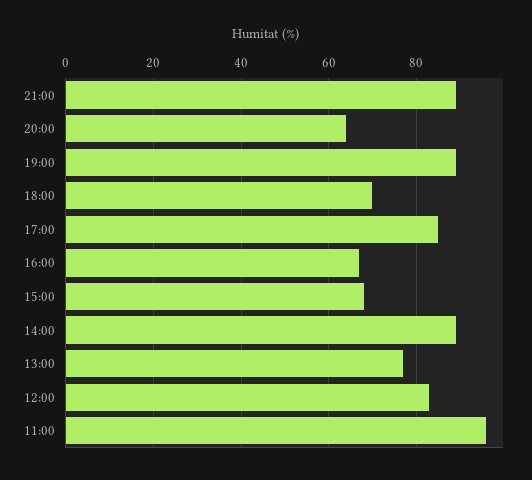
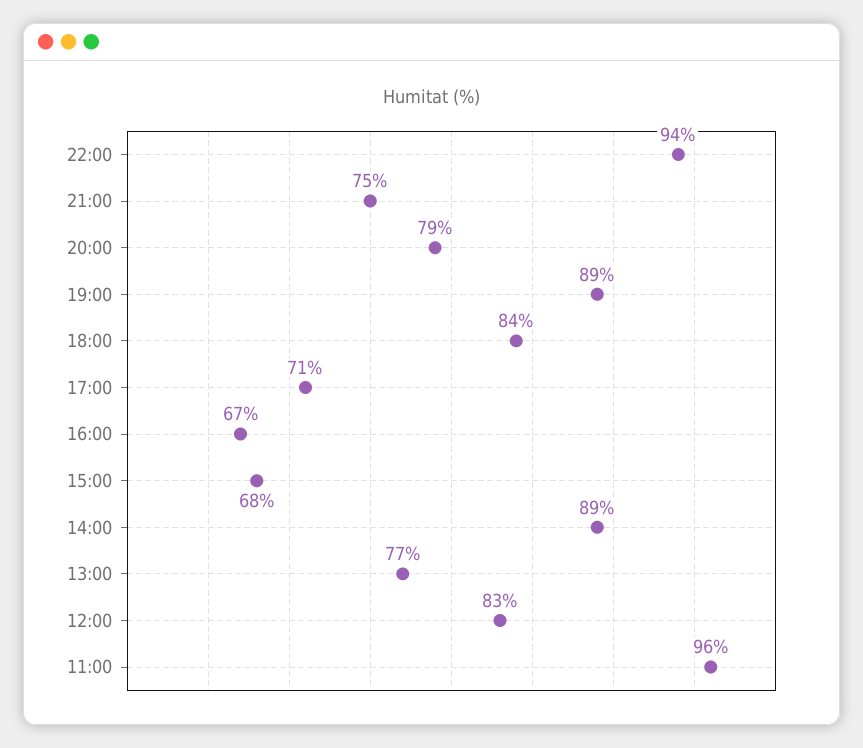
21:00: 90 -> 75
20:00: 65 -> 79
18:00: 70 -> 84
17:00: 85 -> 71
22:00: none -> 94

